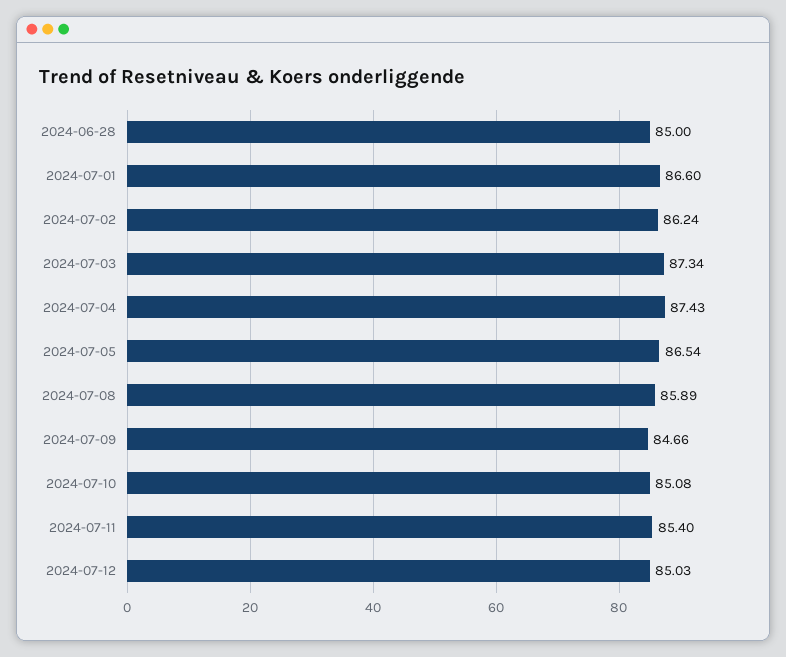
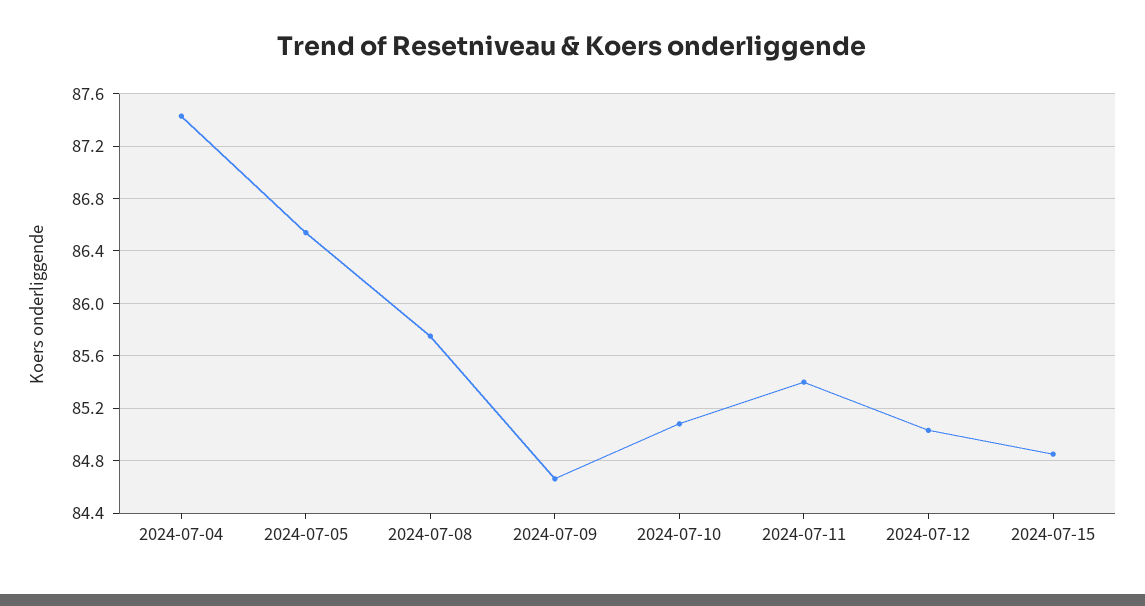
2024-06-28: 85 -> none
2024-07-01: 86.6 -> none
2024-07-02: 86.24 -> none
2024-07-03: 87.34 -> none
2024-07-08: 85.89 -> 85.75
2024-07-15: none -> 84.85

